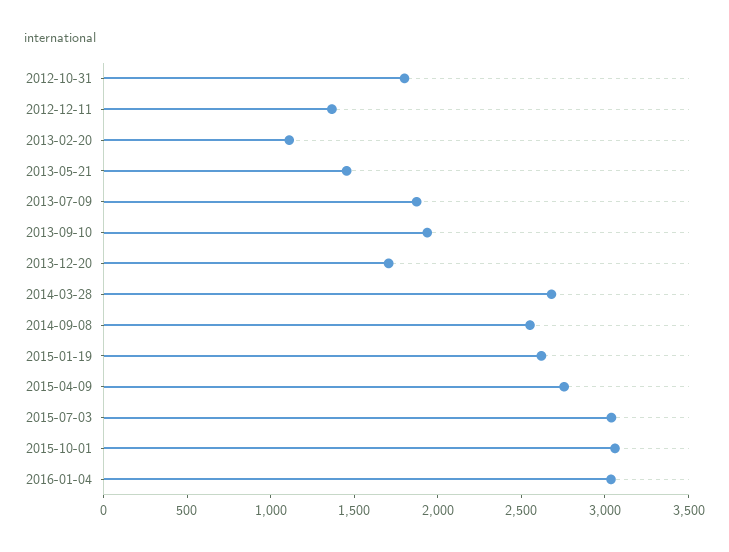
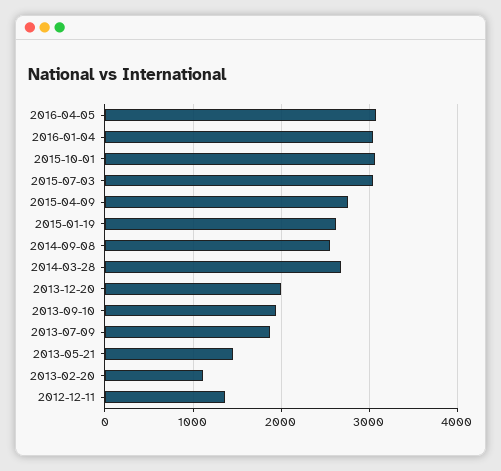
2012-10-31: 1800 -> none
2013-12-20: 1700 -> 2000
2016-04-05: none -> 3100

